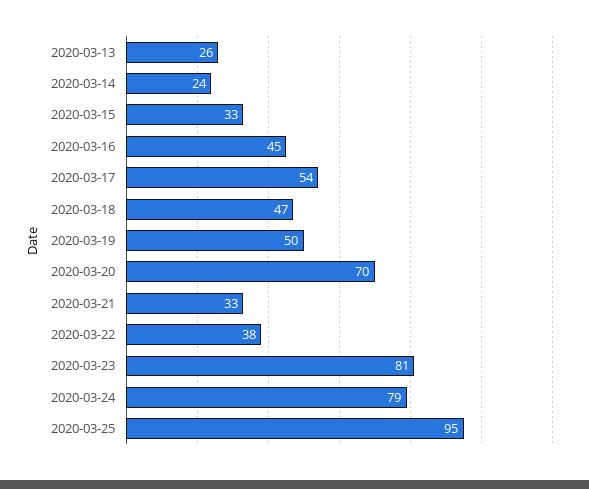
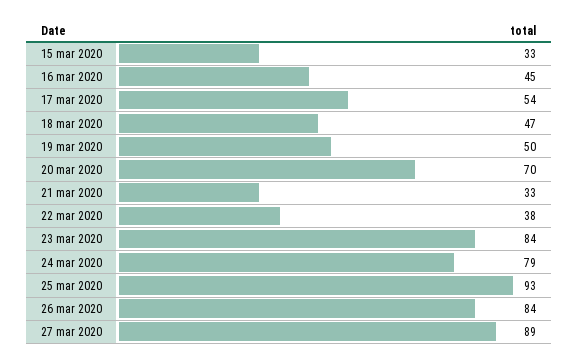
2020-03-13: 26 -> none
2020-03-14: 24 -> none
2020-03-23: 81 -> 84
2020-03-25: 95 -> 93
26 mar 2020: none -> 84
27 mar 2020: none -> 89

